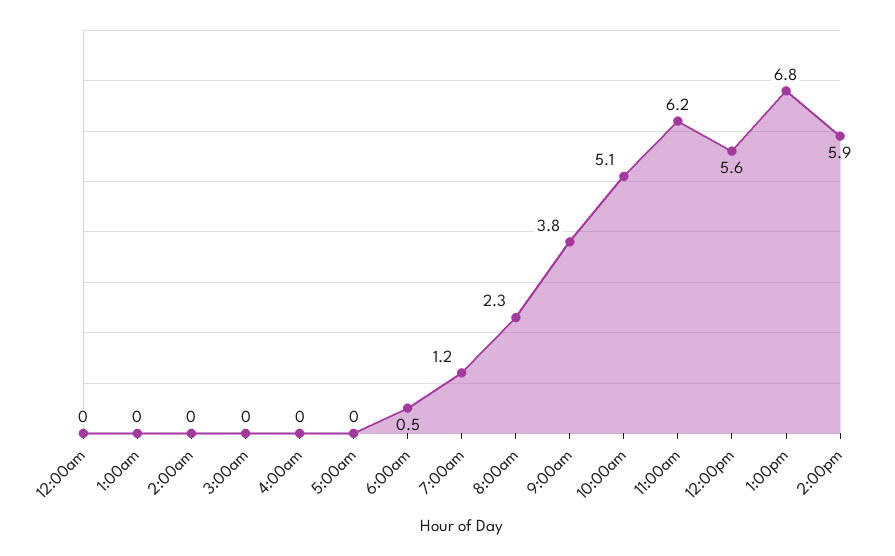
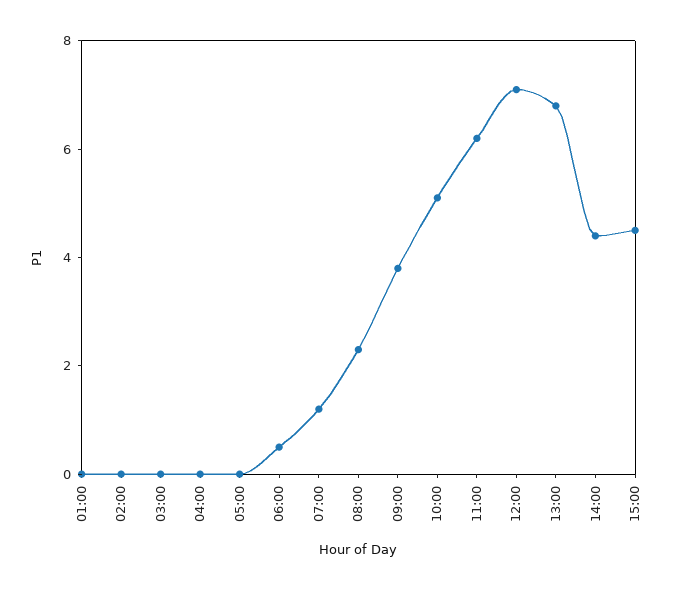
12:00am: 0 -> none
12:00pm: 5.6 -> 7
2:00pm: 5.9 -> 4.5
15:00: none -> 4.5

